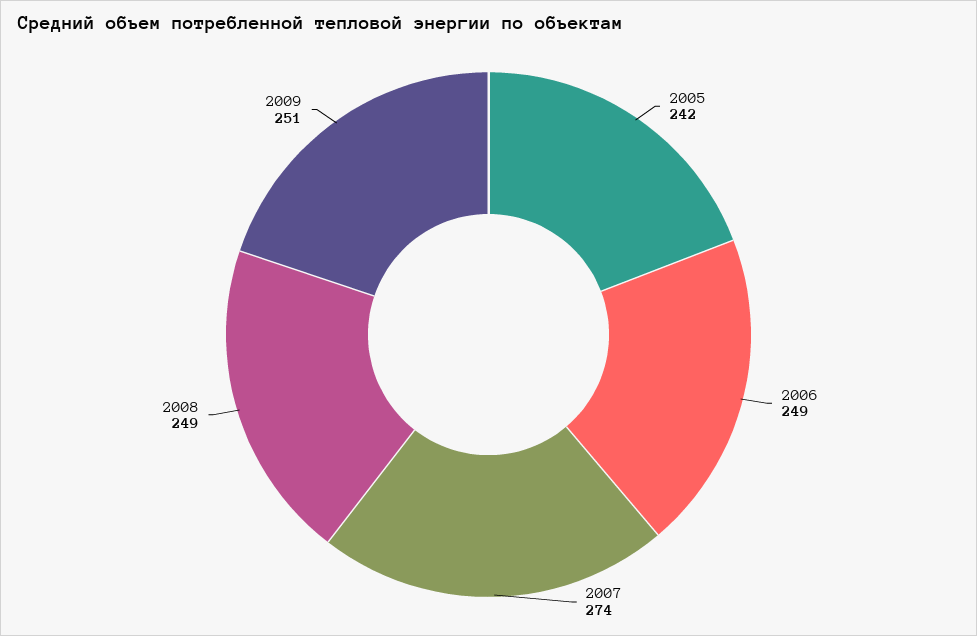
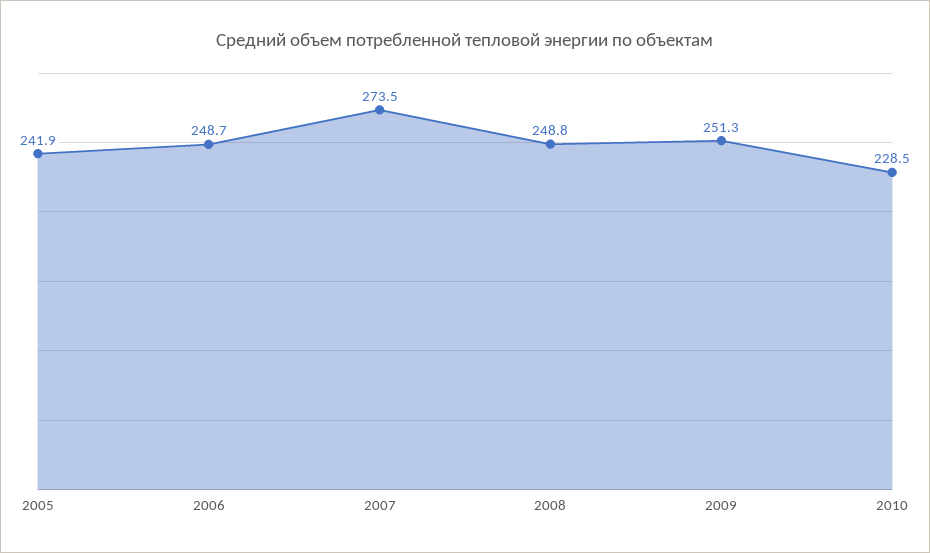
2010: none -> 228.5

